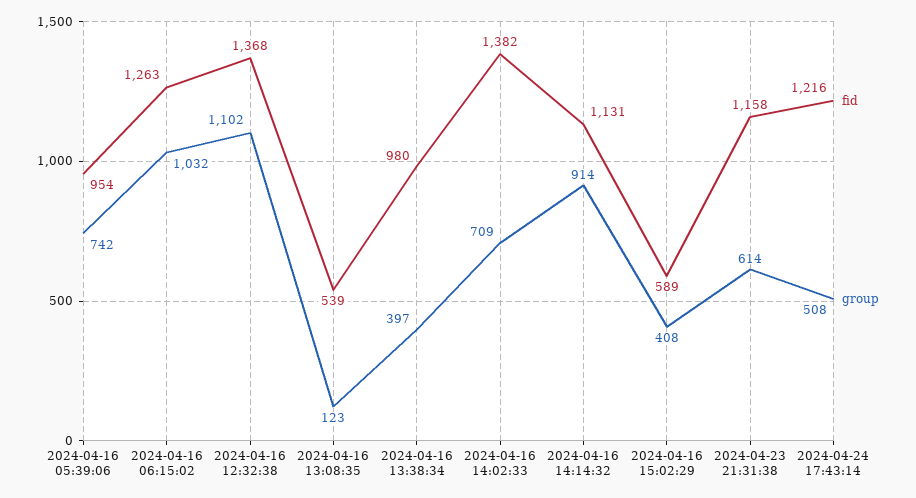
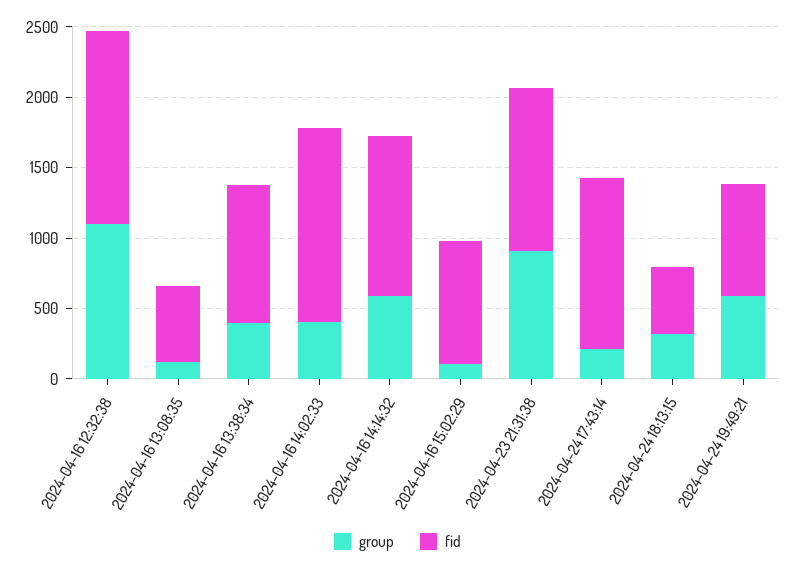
fid, 2024-04-16 05:39:06: 954 -> none
group, 2024-04-16 05:39:06: 742 -> none
fid, 2024-04-16 06:15:02: 1263 -> none
group, 2024-04-16 06:15:02: 1032 -> none
group, 2024-04-16 14:02:33: 709 -> 400
group, 2024-04-16 14:14:32: 914 -> 600
fid, 2024-04-16 15:02:29: 589 -> 900
group, 2024-04-16 15:02:29: 408 -> 100
group, 2024-04-23 21:31:38: 614 -> 900
group, 2024-04-24 17:43:14: 508 -> 200
group, 2024-04-24 18:13:15: none -> 300
fid, 2024-04-24 18:13:15: none -> 500
group, 2024-04-24 19:49:21: none -> 600
fid, 2024-04-24 19:49:21: none -> 800

